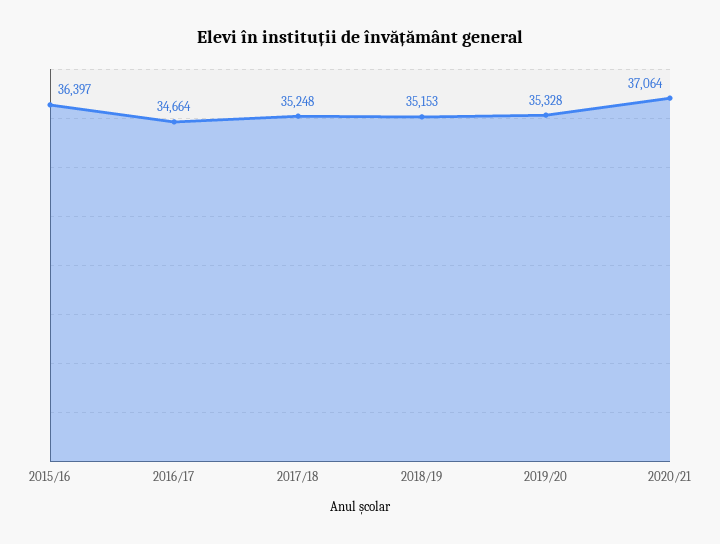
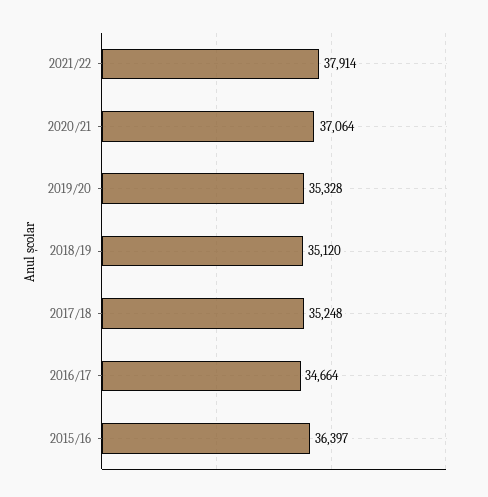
2018/19: 35153 -> 35120
2021/22: none -> 37914

